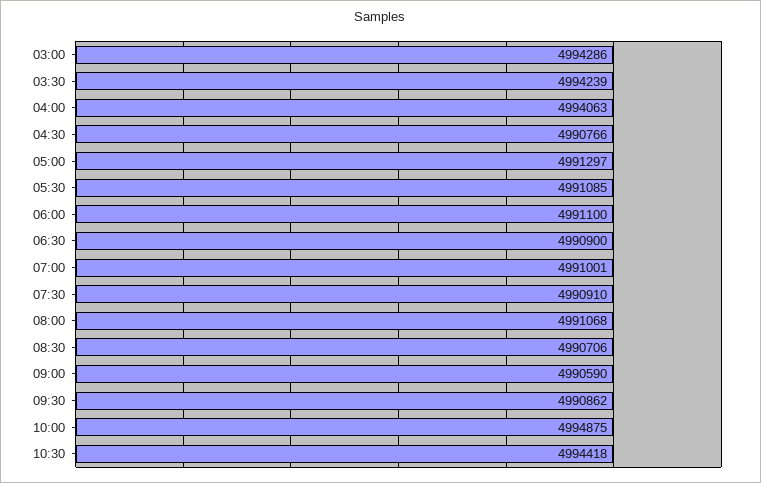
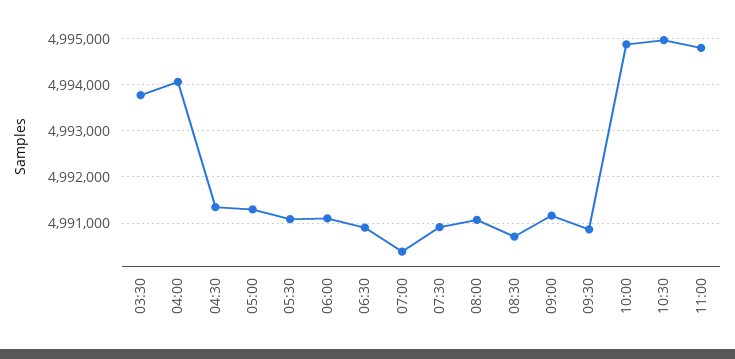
03:00: 4994286 -> none
03:30: 4994239 -> 4993800
04:30: 4990766 -> 4991400
07:00: 4991001 -> 4990400
09:00: 4990590 -> 4991200
10:30: 4994418 -> 4995000
11:00: none -> 4994800

